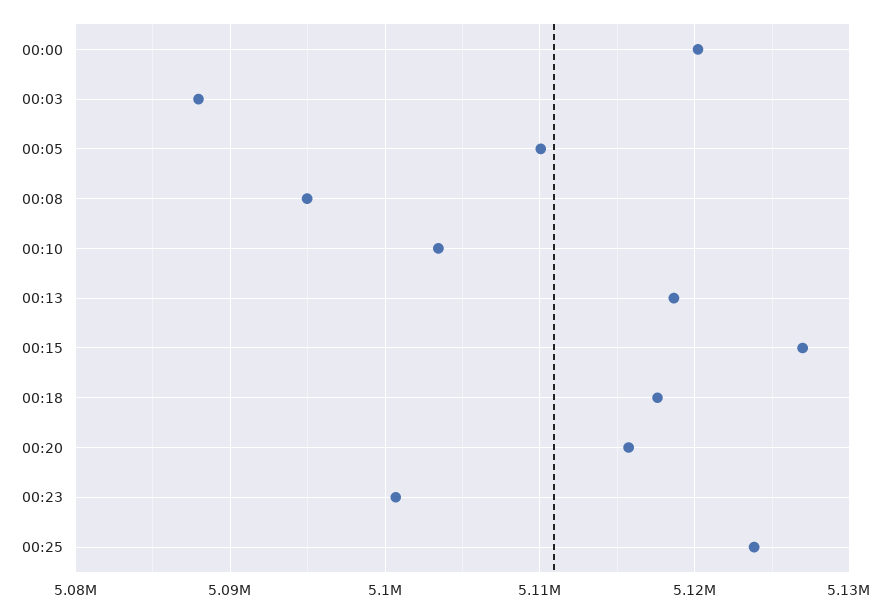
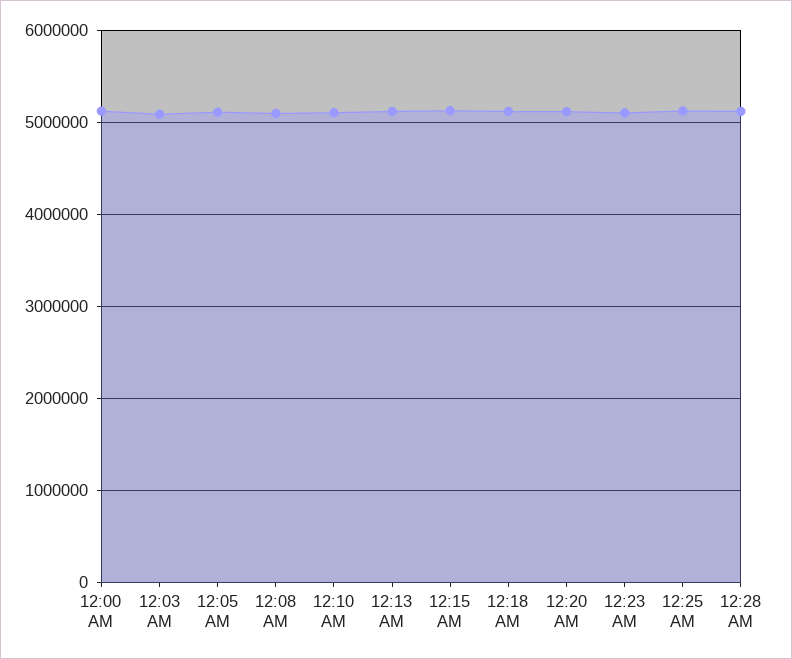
12:28 AM: none -> 5100000

